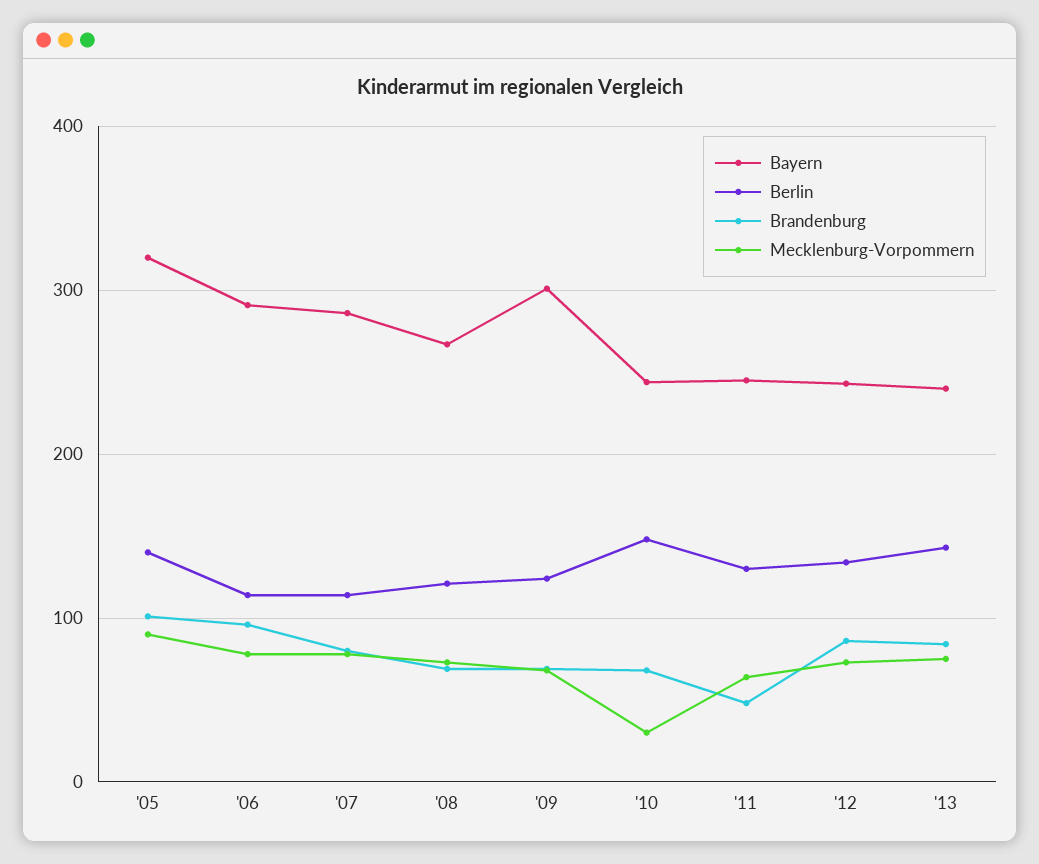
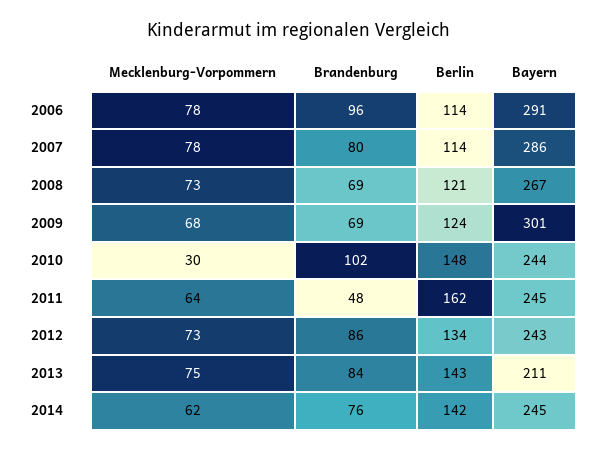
Bayern, '05: 320 -> none
Berlin, '05: 140 -> none
Brandenburg, '05: 100 -> none
Mecklenburg-Vorpommern, '05: 90 -> none
Brandenburg, '10: 70 -> 102
Berlin, '11: 130 -> 162
Bayern, '13: 240 -> 211
Mecklenburg-Vorpommern, 2014: none -> 62
Brandenburg, 2014: none -> 76
Berlin, 2014: none -> 142
Bayern, 2014: none -> 245

